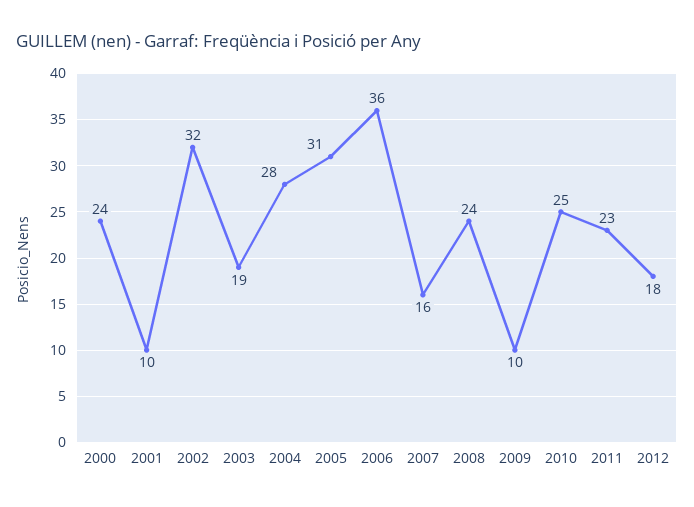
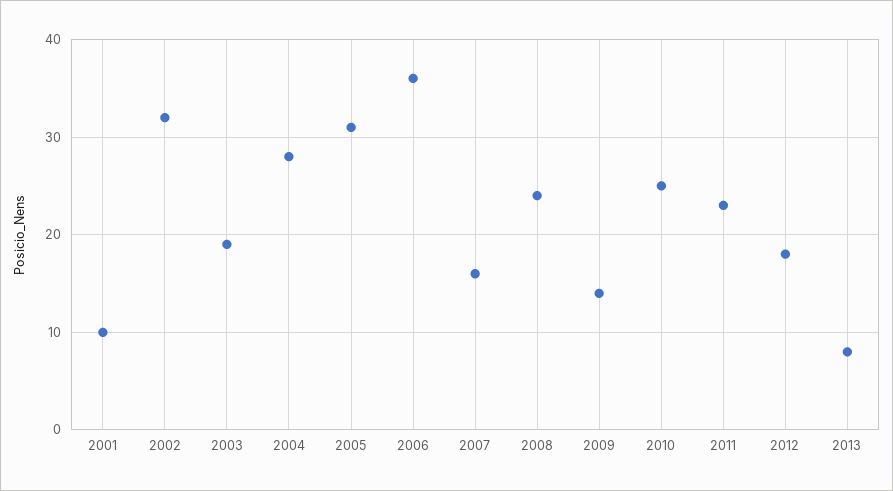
2000: 24 -> none
2009: 10 -> 14
2013: none -> 8

